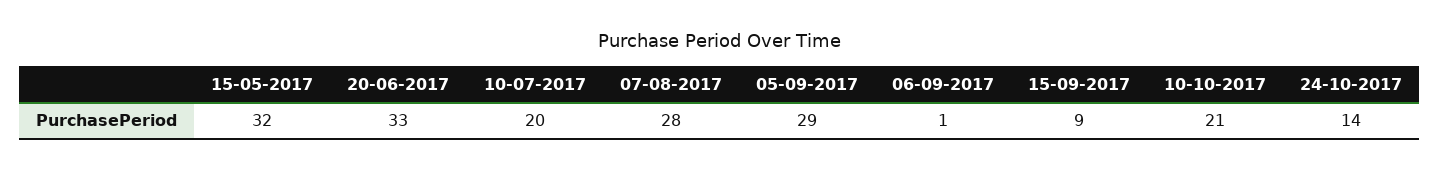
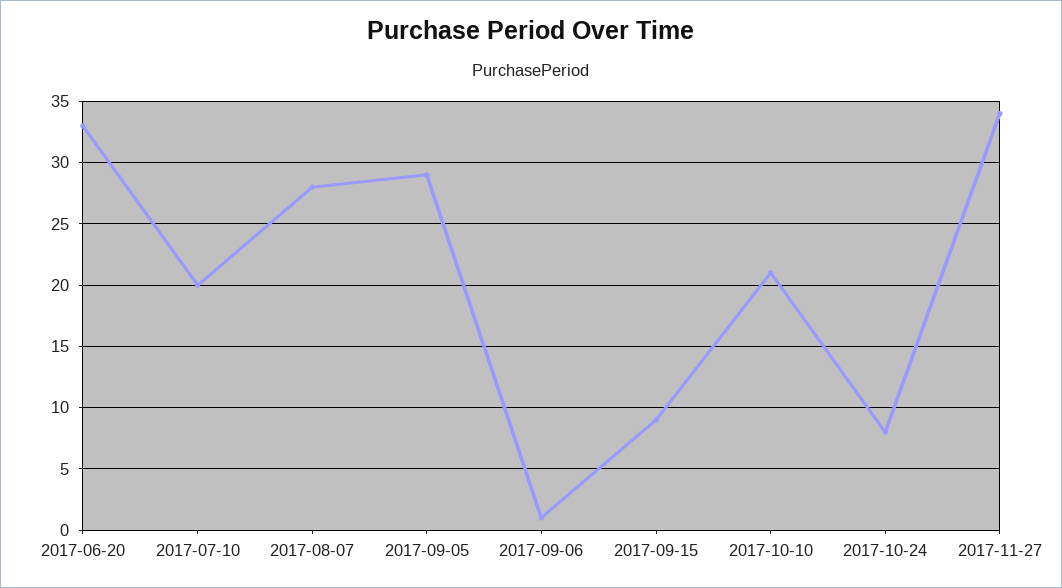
15-05-2017: 32 -> none
24-10-2017: 14 -> 8
2017-11-27: none -> 34

